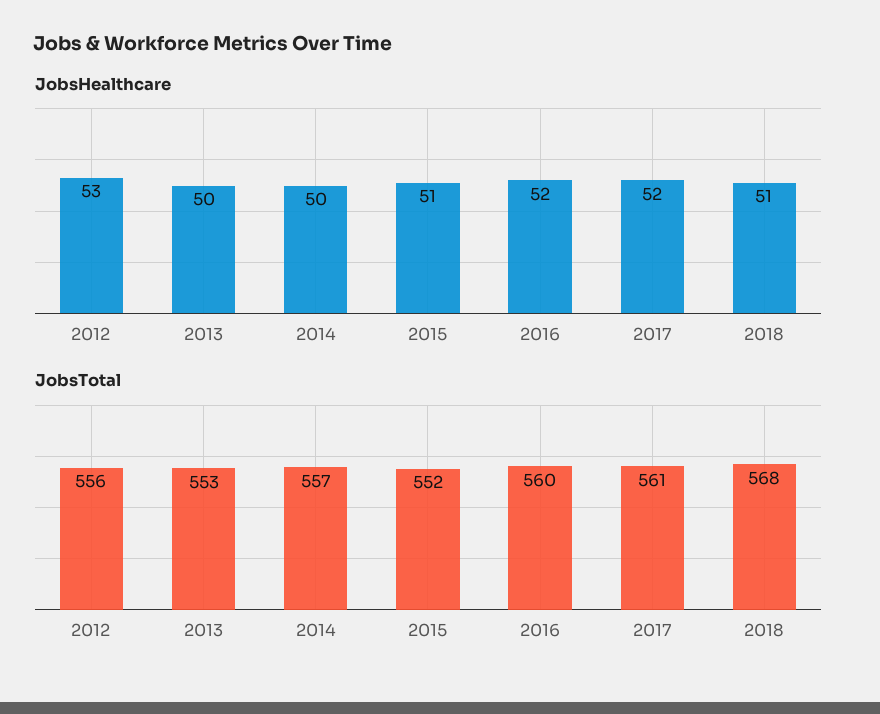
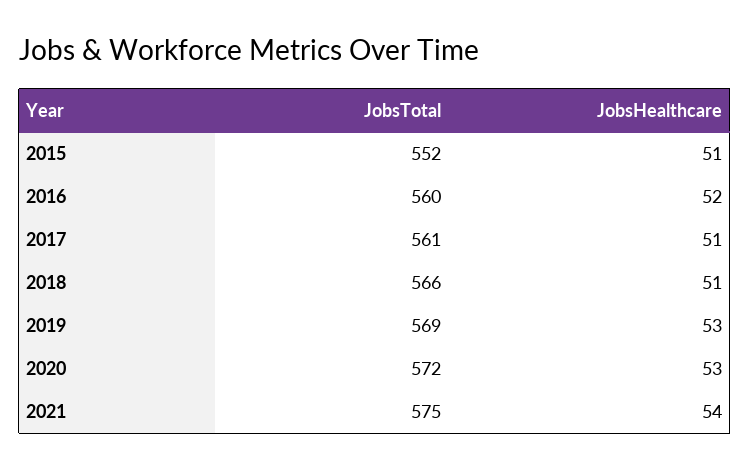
JobsHealthcare, 2012: 53 -> none
JobsHealthcare, 2013: 50 -> none
JobsHealthcare, 2014: 50 -> none
JobsHealthcare, 2017: 52 -> 51
JobsTotal, 2012: 556 -> none
JobsTotal, 2013: 553 -> none
JobsTotal, 2014: 557 -> none
JobsTotal, 2018: 568 -> 566
JobsTotal, 2019: none -> 569
JobsHealthcare, 2019: none -> 53
JobsTotal, 2020: none -> 572
JobsHealthcare, 2020: none -> 53
JobsTotal, 2021: none -> 575
JobsHealthcare, 2021: none -> 54

